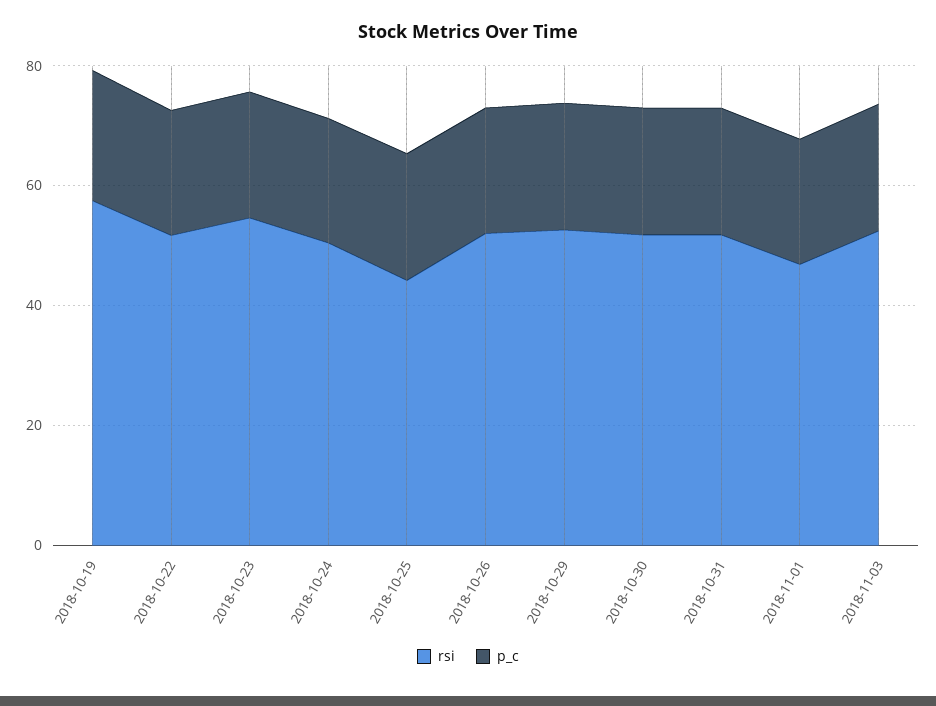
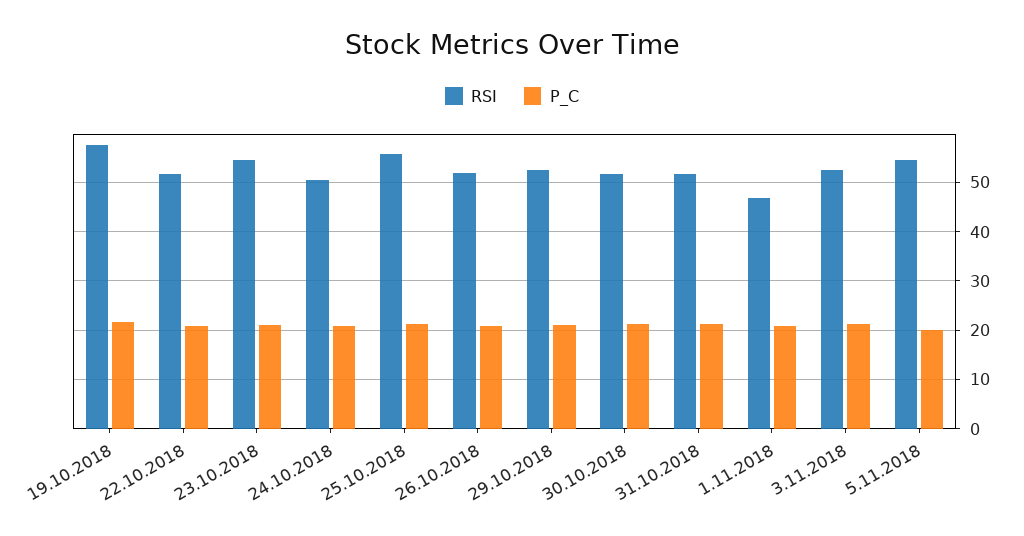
rsi, 2018-10-25: 45 -> 56
rsi, 5.11.2018: none -> 54
p_c, 5.11.2018: none -> 20

